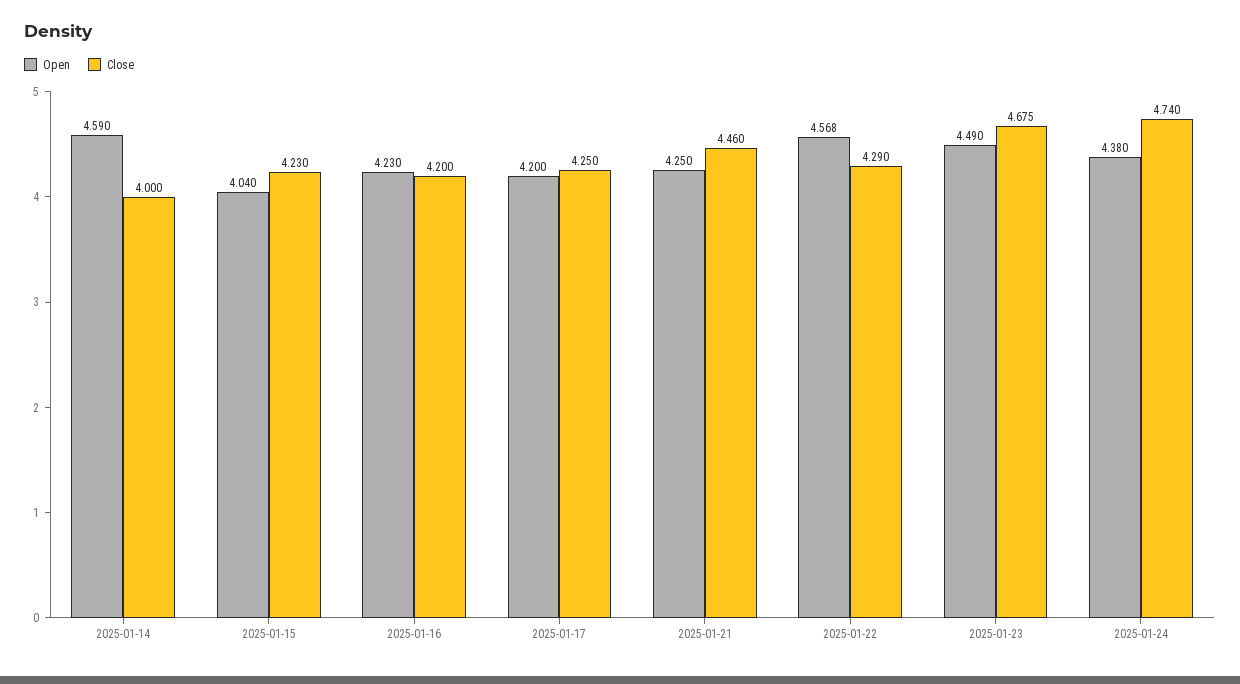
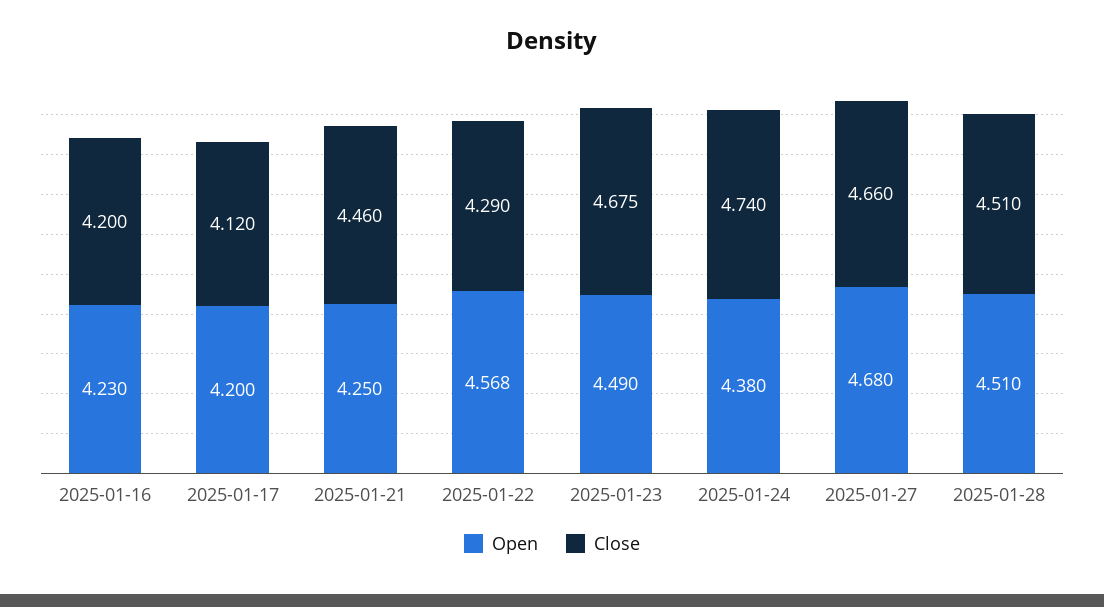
Open, 2025-01-14: 4.59 -> none
Close, 2025-01-14: 4 -> none
Open, 2025-01-15: 4.04 -> none
Close, 2025-01-15: 4.23 -> none
Close, 2025-01-17: 4.25 -> 4.12
Open, 2025-01-27: none -> 4.68
Close, 2025-01-27: none -> 4.66
Open, 2025-01-28: none -> 4.51
Close, 2025-01-28: none -> 4.51

